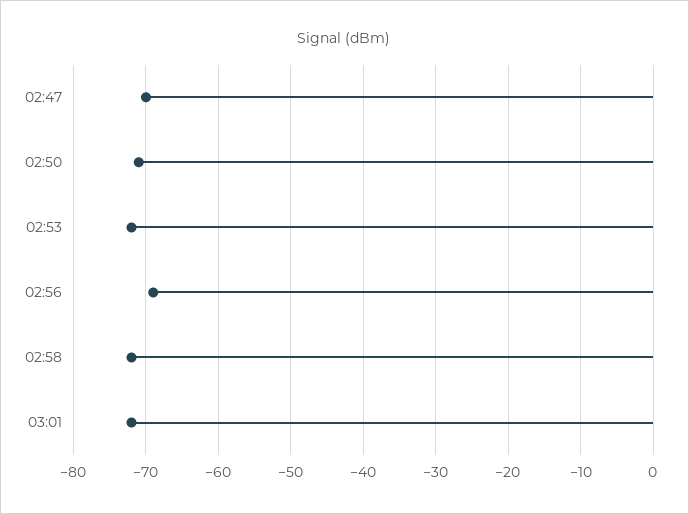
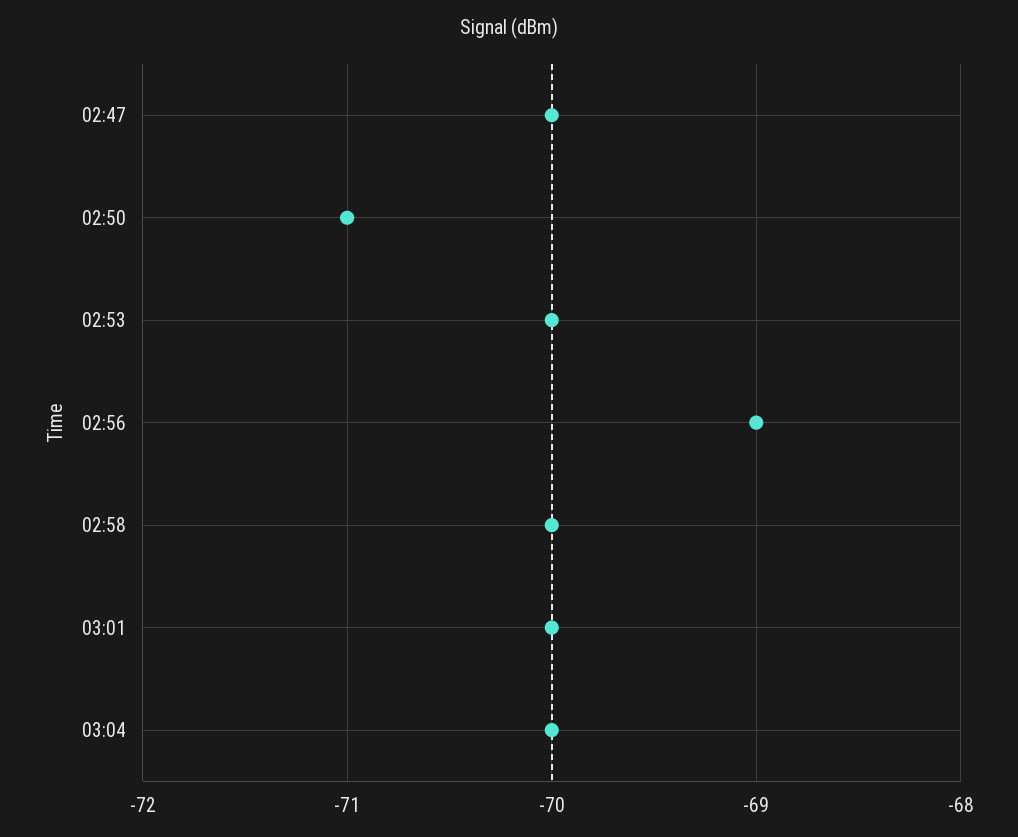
02:53: -72 -> -70
02:58: -72 -> -70
03:01: -72 -> -70
03:04: none -> -70

